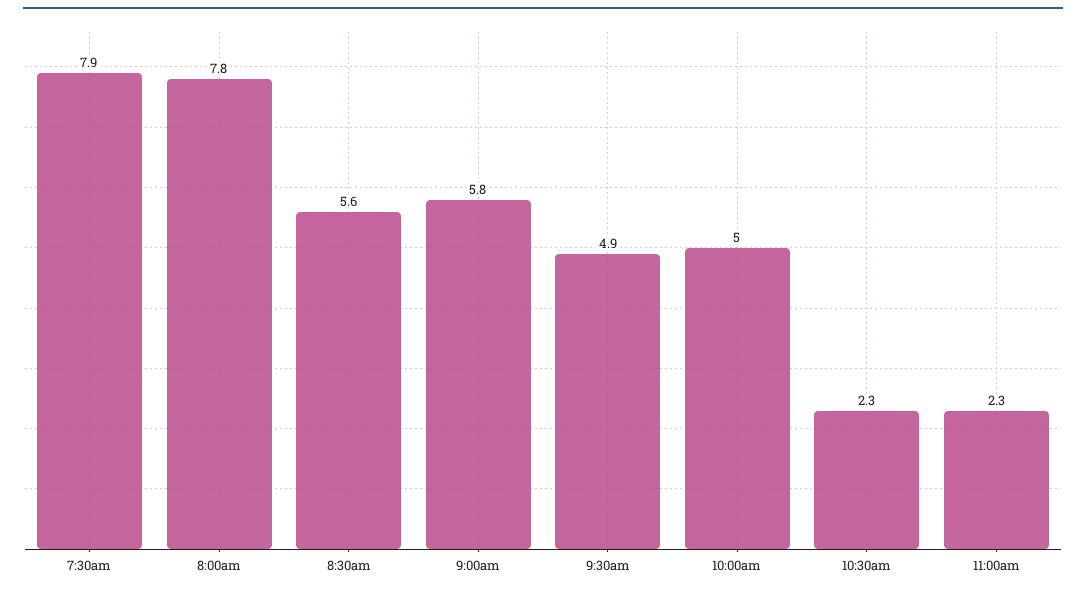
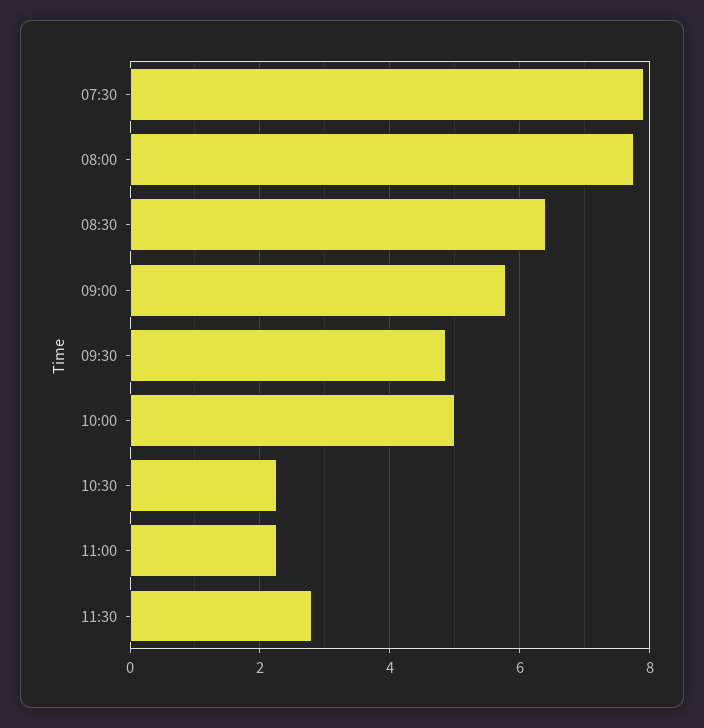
8:30am: 5.6 -> 6.4
11:30: none -> 2.8

